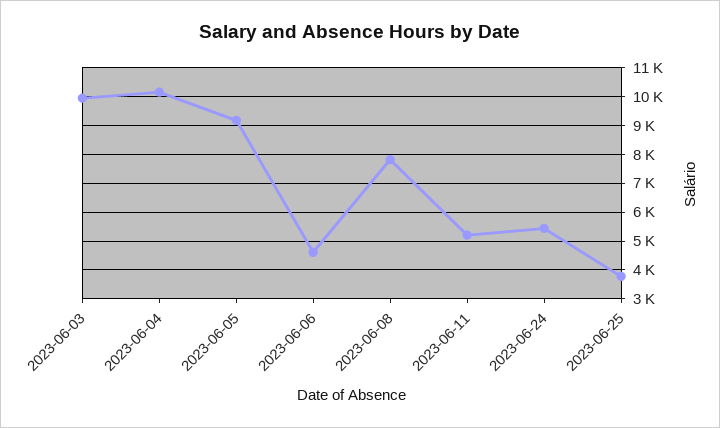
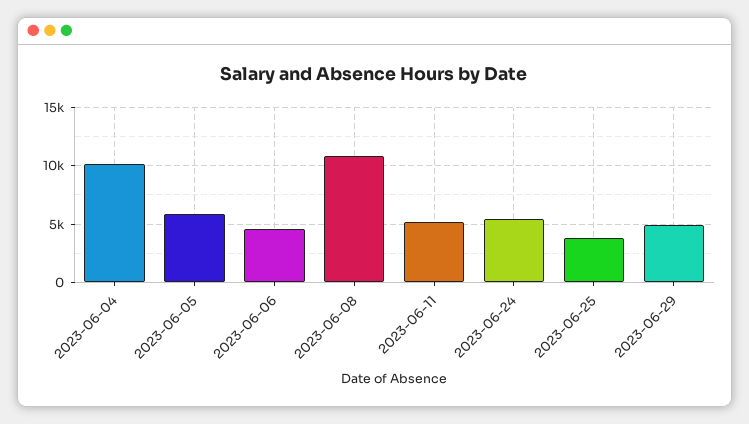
2023-06-03: 10000 -> none
2023-06-05: 9250 -> 6000
2023-06-08: 7750 -> 11000
2023-06-29: none -> 5000

